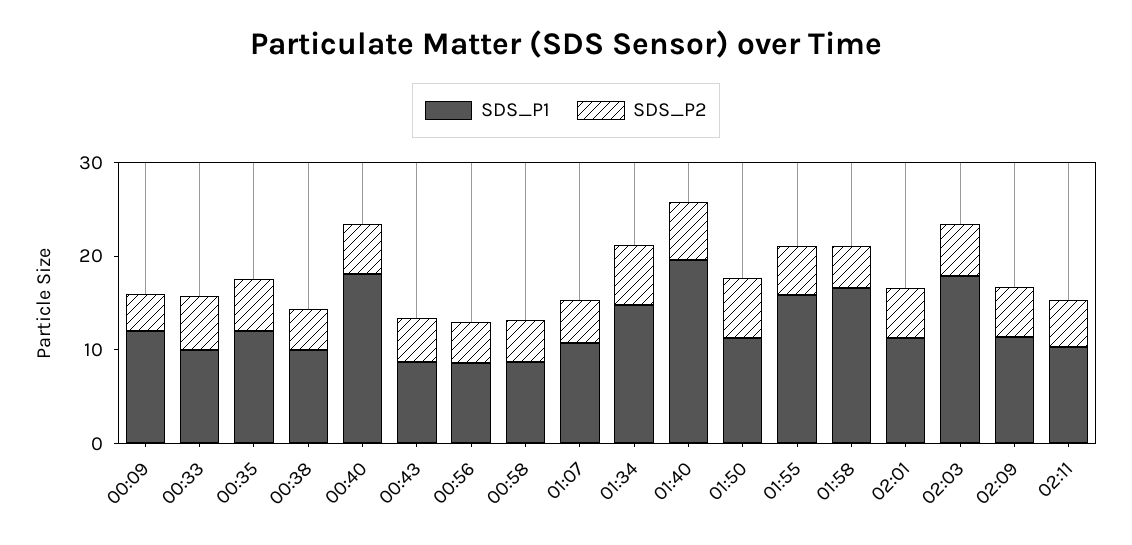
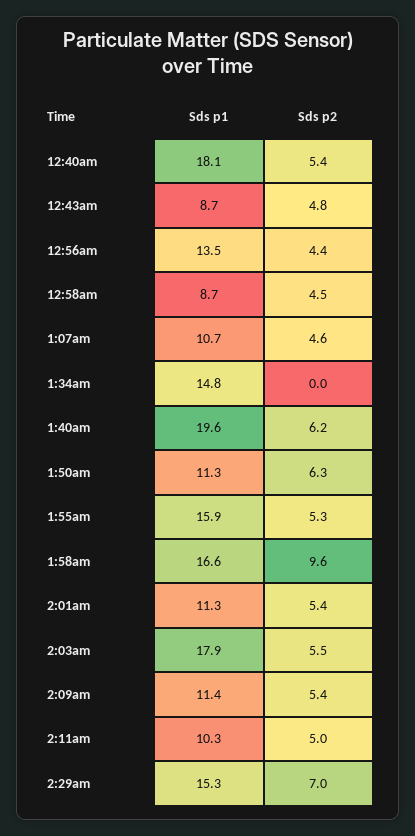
SDS_P1, 00:09: 12 -> none
SDS_P2, 00:09: 4 -> none
SDS_P1, 00:33: 10 -> none
SDS_P2, 00:33: 6 -> none
SDS_P1, 00:35: 12 -> none
SDS_P2, 00:35: 6 -> none
SDS_P1, 00:38: 10 -> none
SDS_P2, 00:38: 4 -> none
SDS_P1, 00:56: 8 -> 13.5
SDS_P2, 01:34: 6 -> 0
SDS_P2, 01:58: 4 -> 9.6
SDS_P1, 2:29am: none -> 15.3
SDS_P2, 2:29am: none -> 7

